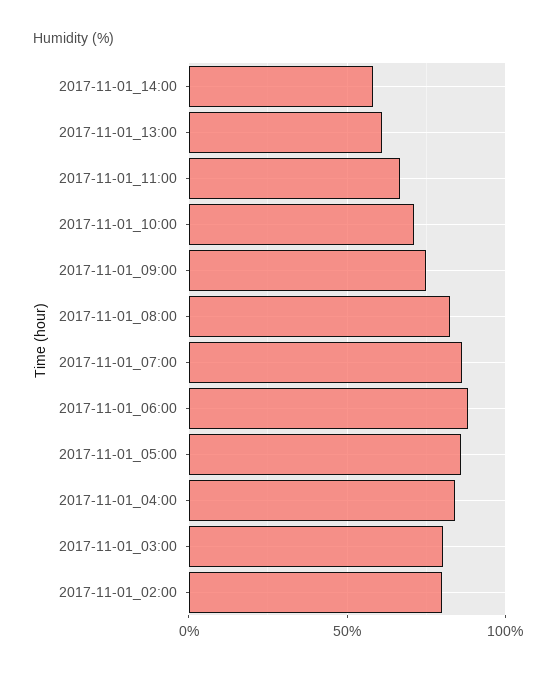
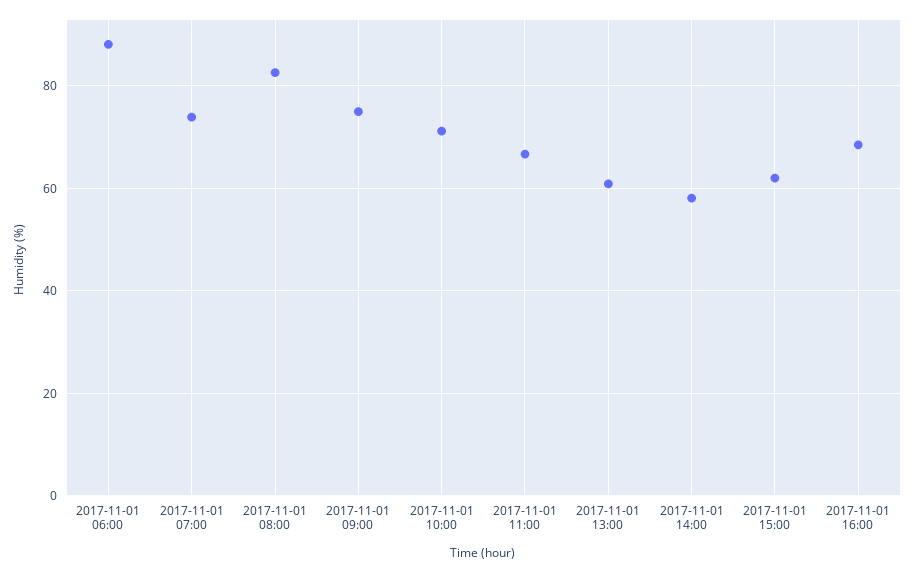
2017-11-01_07:00: 85 -> 74
2017-11-01_05:00: 85 -> none
2017-11-01_04:00: 85 -> none
2017-11-01_03:00: 80 -> none
2017-11-01_02:00: 80 -> none
2017-11-01 15:00: none -> 62
2017-11-01 16:00: none -> 68

